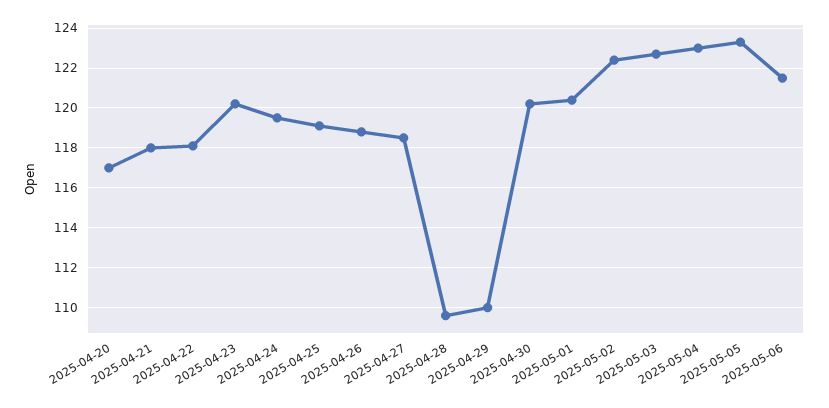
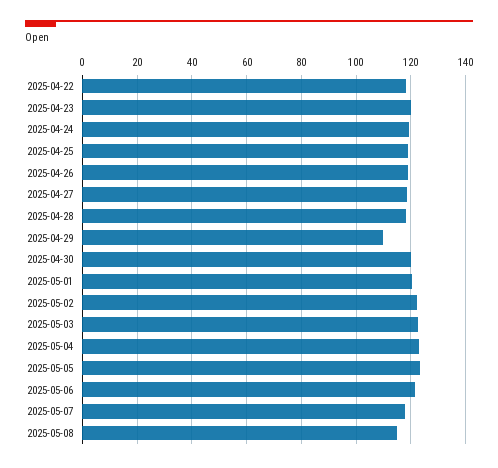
2025-04-20: 117 -> none
2025-04-21: 118 -> none
2025-04-28: 109.5 -> 117.5
2025-05-07: none -> 117.5
2025-05-08: none -> 115

